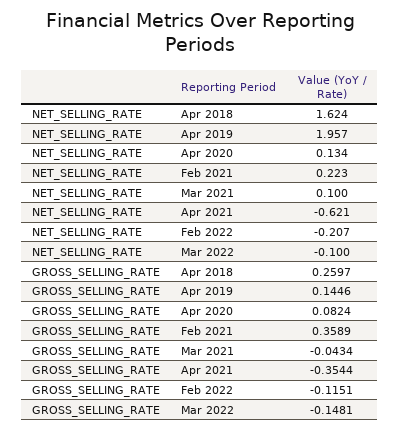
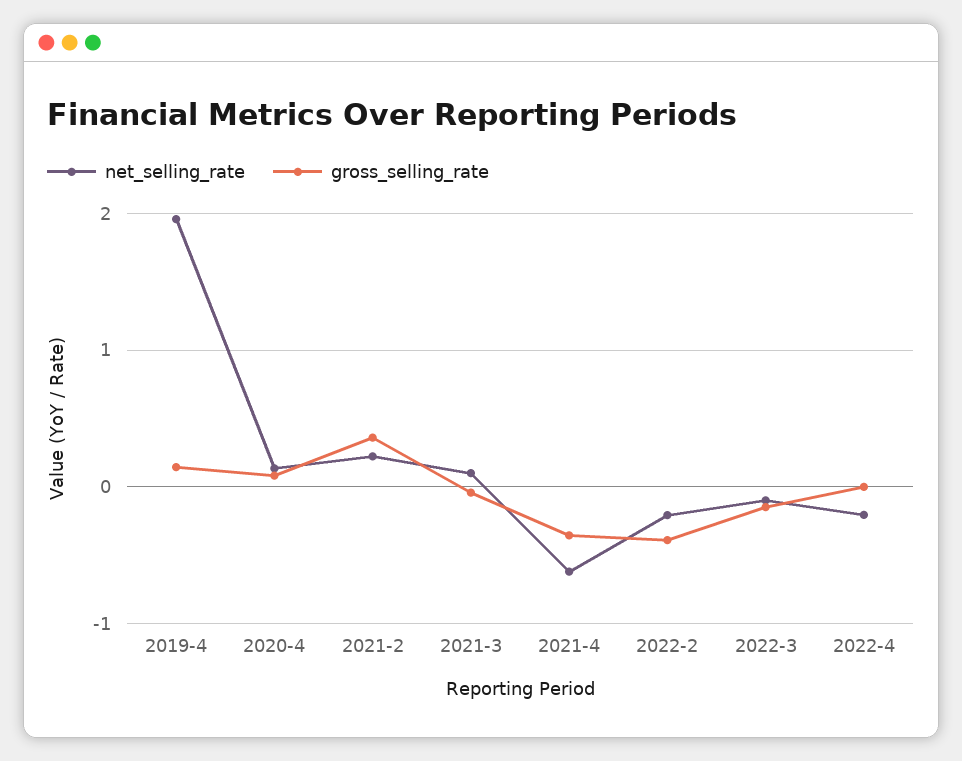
NET_SELLING_RATE, Apr 2018: 1.624 -> none
GROSS_SELLING_RATE, Apr 2018: 0.2597 -> none
GROSS_SELLING_RATE, Feb 2022: -0.1151 -> -0.4
NET_SELLING_RATE, 2022-4: none -> -0.2
GROSS_SELLING_RATE, 2022-4: none -> 0

